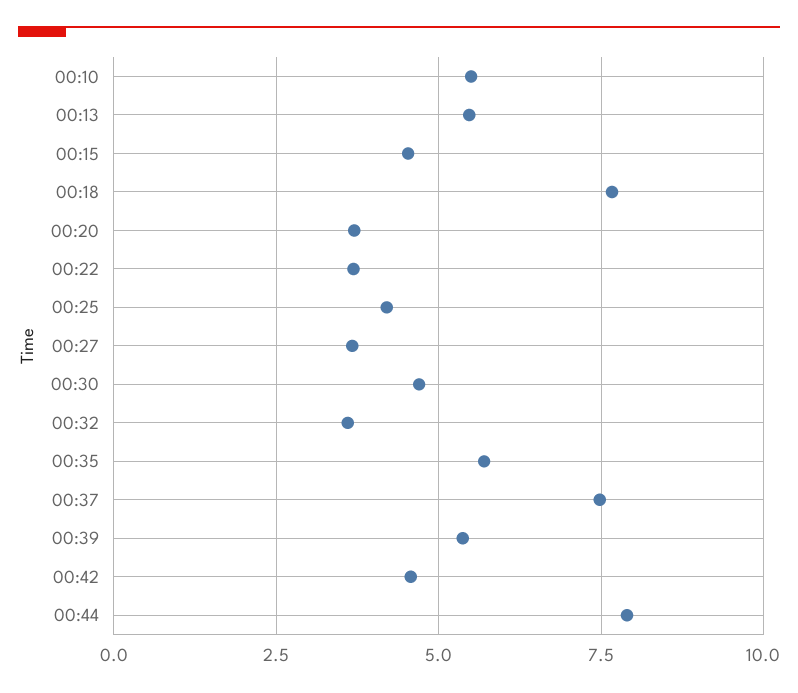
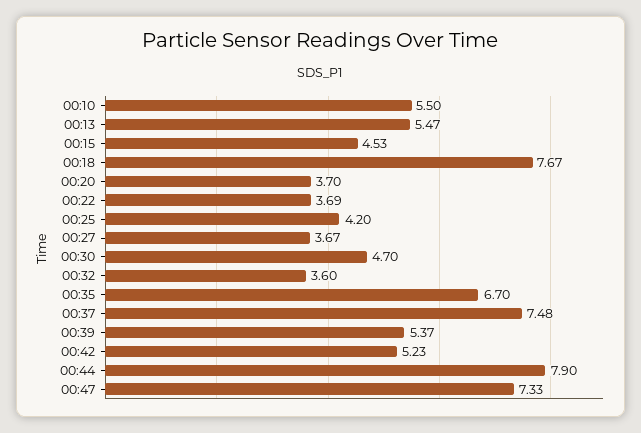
00:35: 5.75 -> 6.7
00:42: 4.5 -> 5.23
00:47: none -> 7.33

